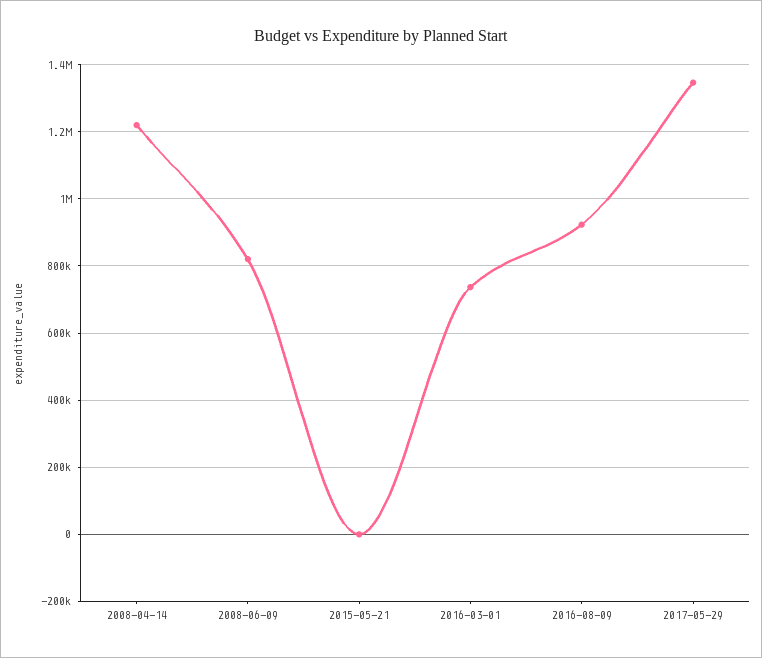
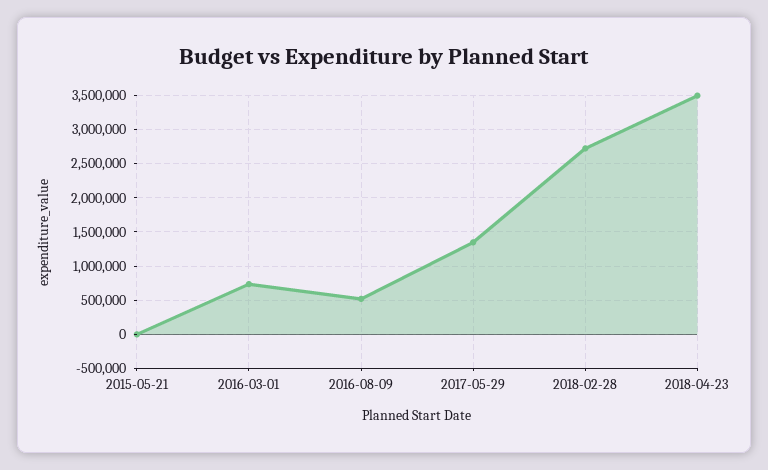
2008-04-14: 1220000 -> none
2008-06-09: 820000 -> none
2016-08-09: 920000 -> 500000
2018-02-28: none -> 2700000
2018-04-23: none -> 3500000

